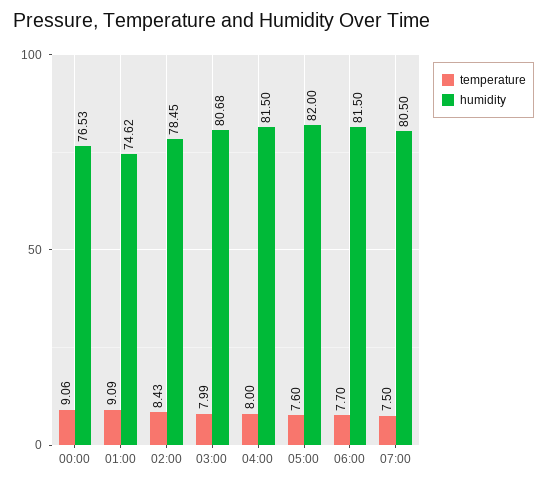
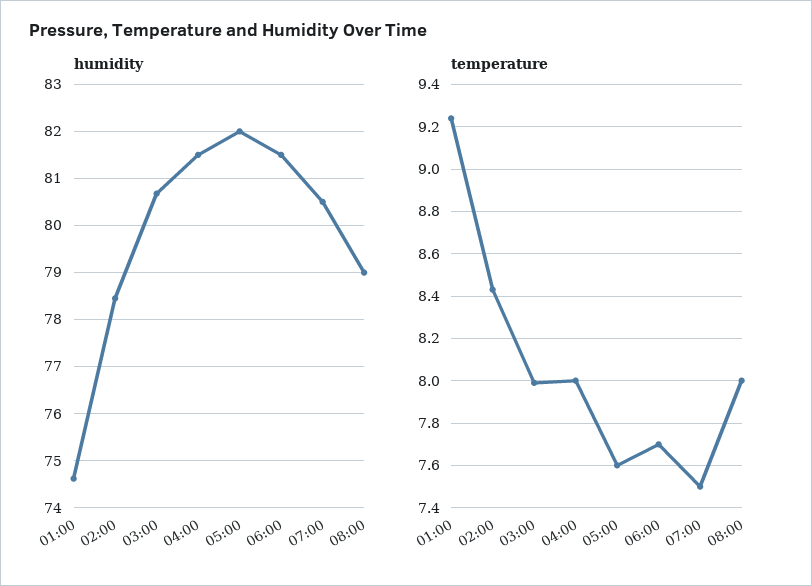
temperature, 00:00: 9.06 -> none
humidity, 00:00: 76.53 -> none
temperature, 01:00: 9.09 -> 9.25
humidity, 08:00: none -> 79
temperature, 08:00: none -> 8

